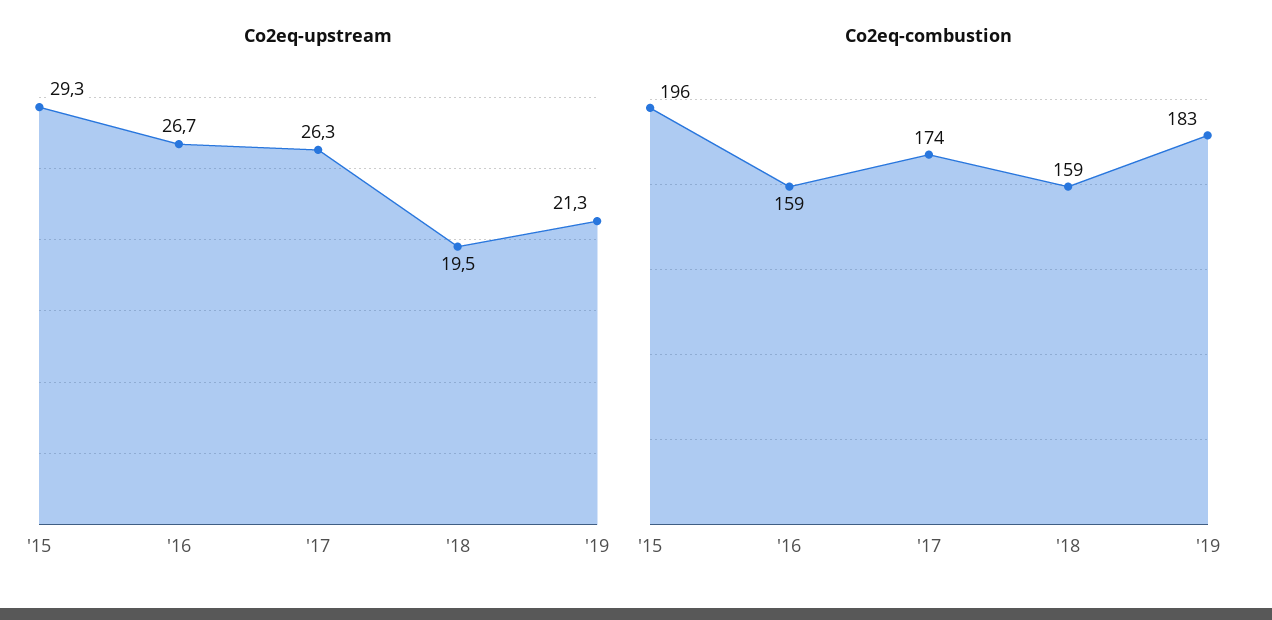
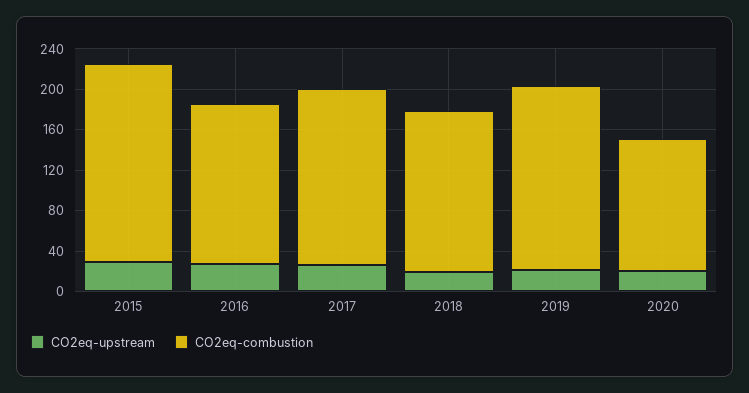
Co2eq-upstream, 2020: none -> 20
Co2eq-combustion, 2020: none -> 130

